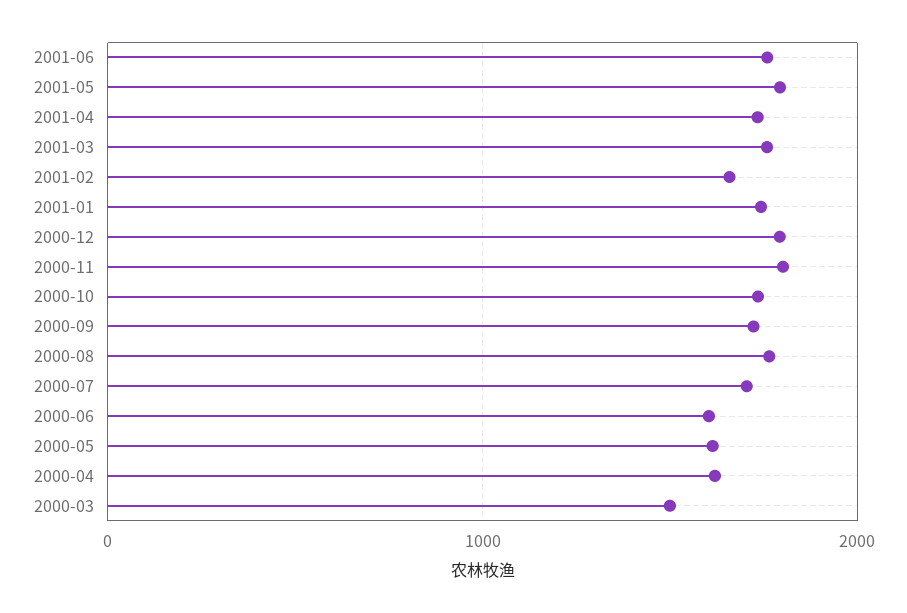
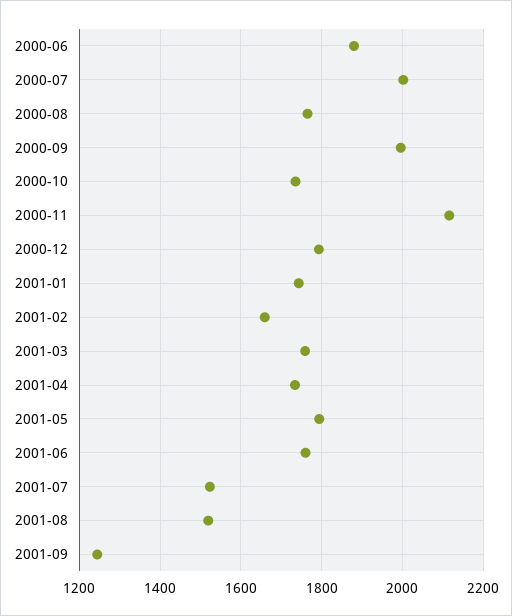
2000-11: 1800 -> 2120
2000-09: 1700 -> 2000
2000-07: 1700 -> 2000
2000-06: 1600 -> 1880
2000-05: 1600 -> none
2000-04: 1600 -> none
2000-03: 1500 -> none
2001-07: none -> 1520
2001-08: none -> 1520
2001-09: none -> 1240

